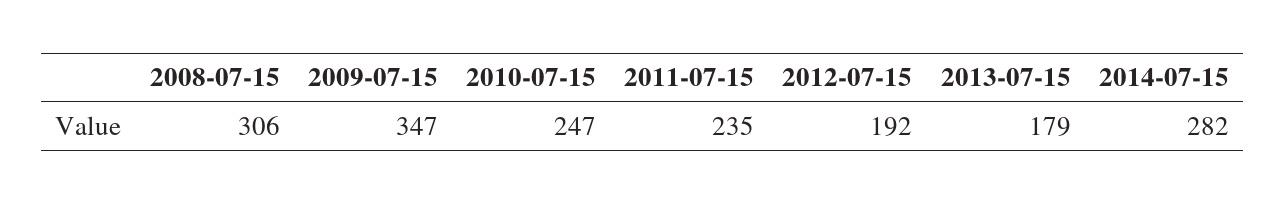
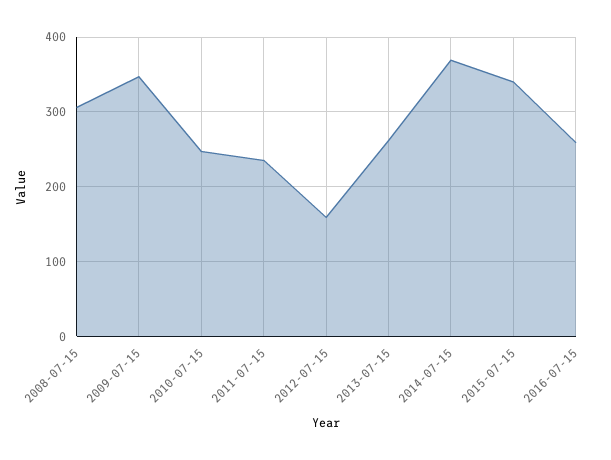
2012-07-15: 192 -> 160
2013-07-15: 179 -> 260
2014-07-15: 282 -> 370
2015-07-15: none -> 340
2016-07-15: none -> 260

